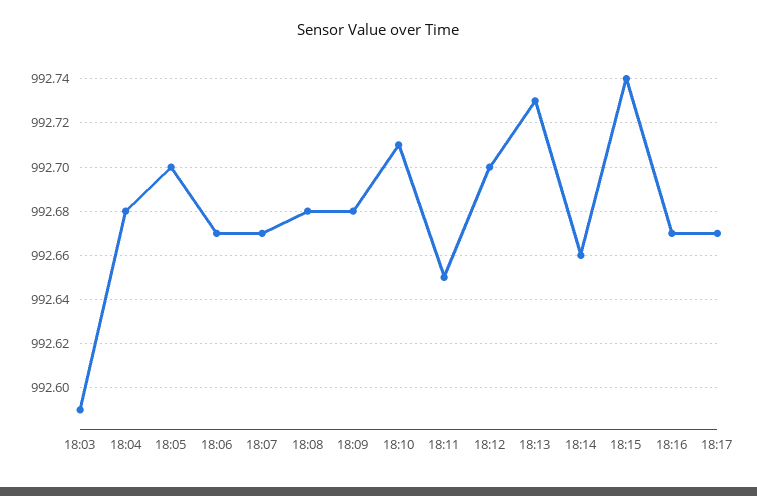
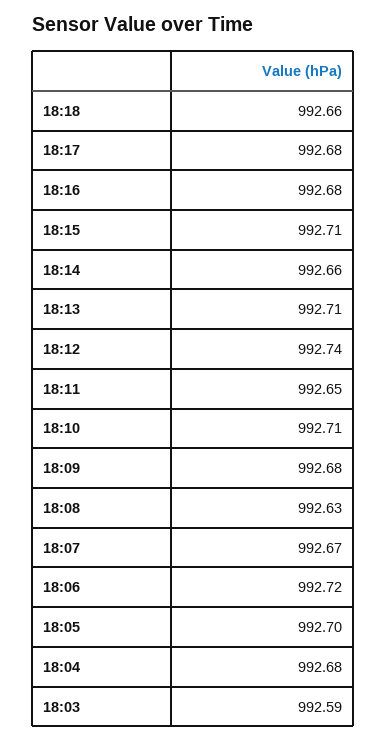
18:06: 992.67 -> 992.72
18:08: 992.68 -> 992.63
18:12: 992.7 -> 992.74
18:13: 992.73 -> 992.71
18:15: 992.74 -> 992.71
18:16: 992.67 -> 992.68
18:17: 992.67 -> 992.68
18:18: none -> 992.66

